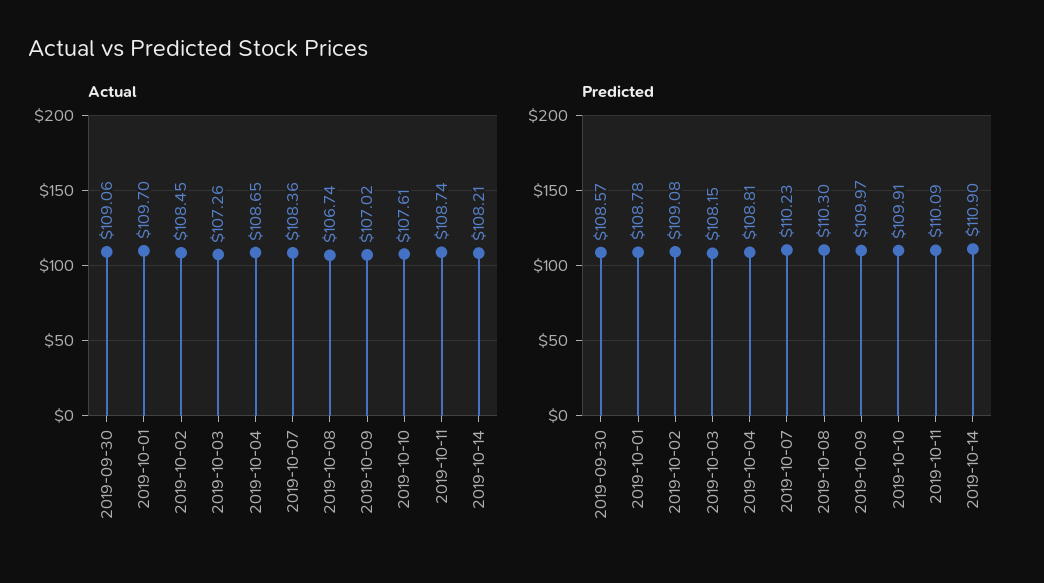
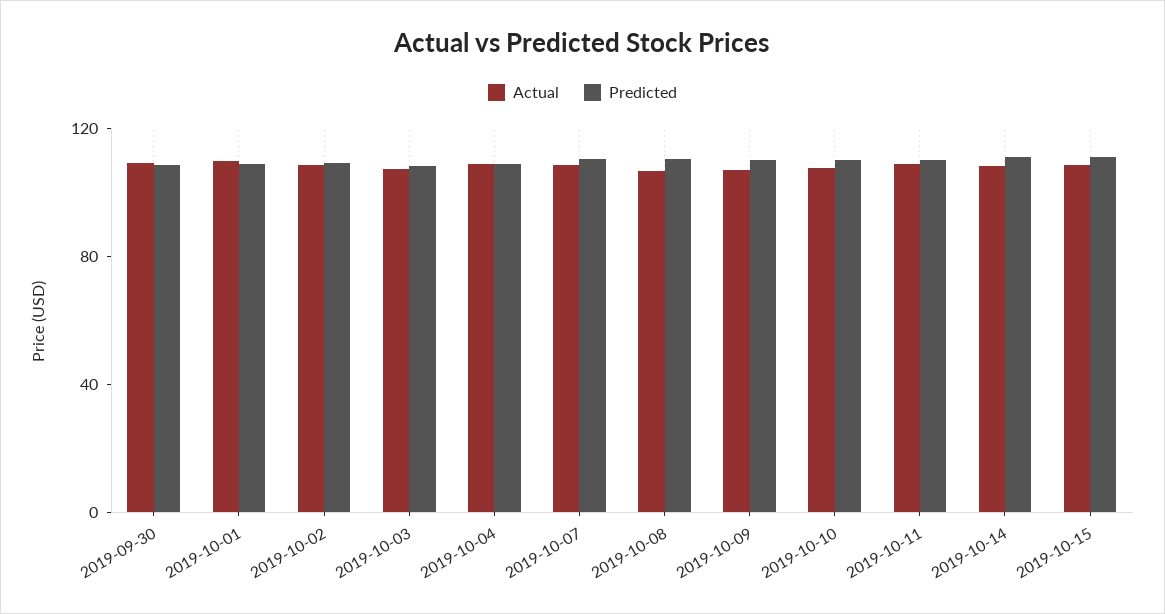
Actual, 2019-10-15: none -> 110
Predicted, 2019-10-15: none -> 110

